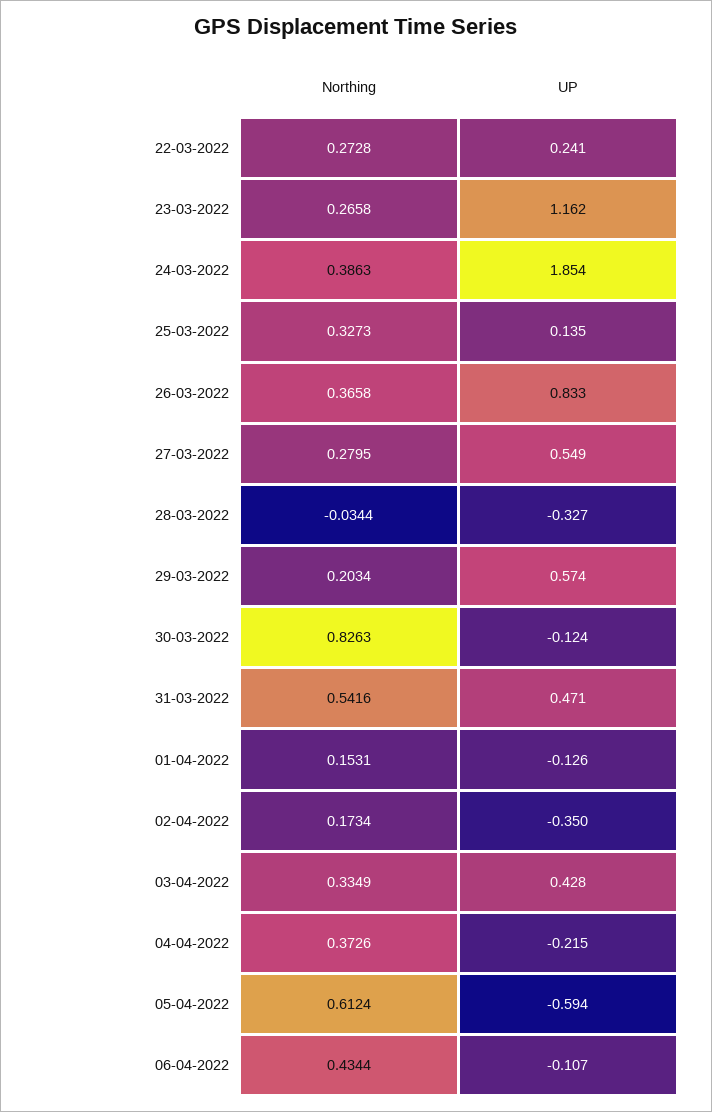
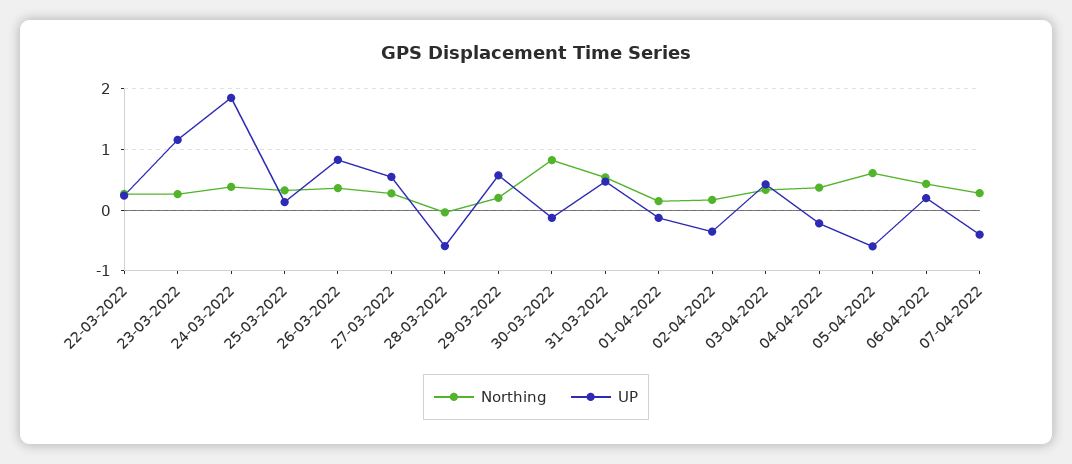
UP, 28-03-2022: -0.327 -> -0.6
UP, 06-04-2022: -0.107 -> 0.2
Northing, 07-04-2022: none -> 0.3
UP, 07-04-2022: none -> -0.4

